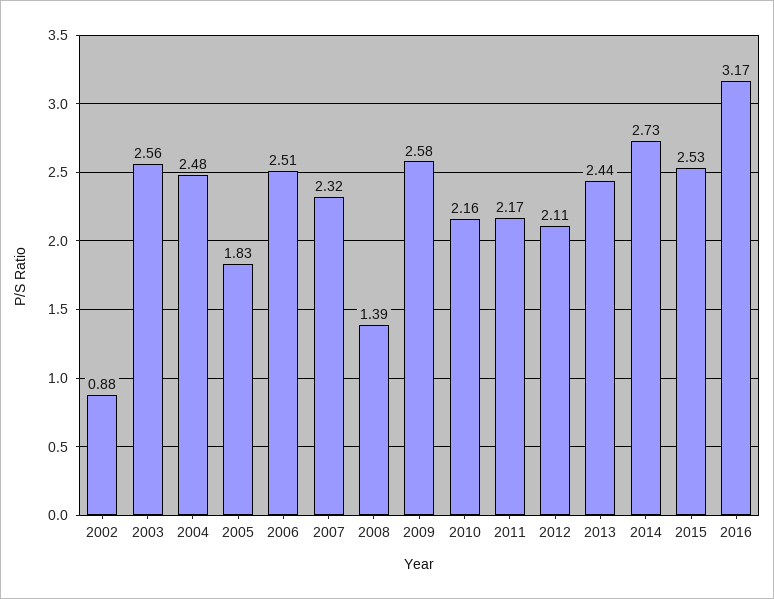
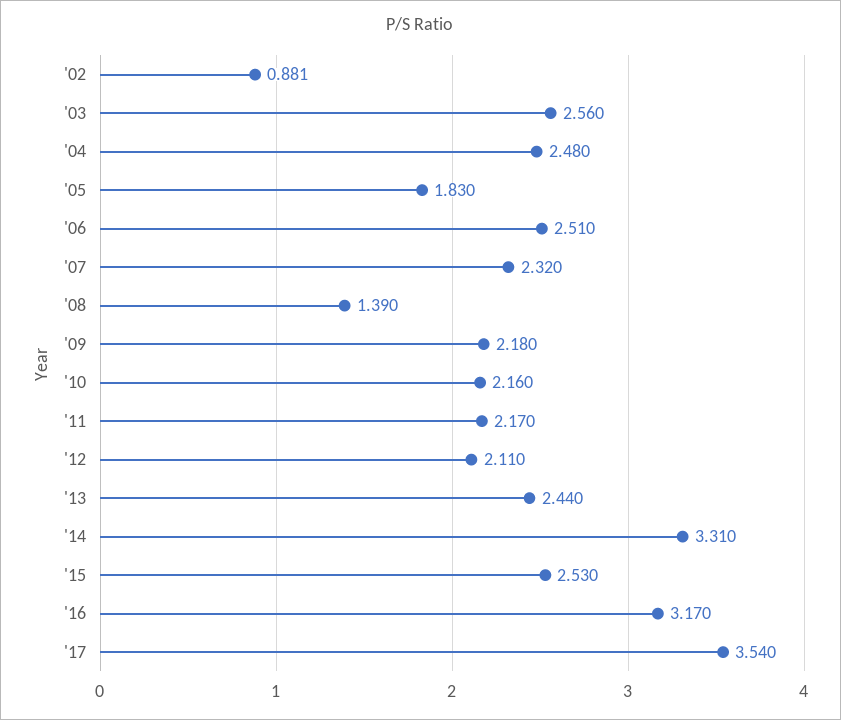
2009: 2.58 -> 2.18
2014: 2.73 -> 3.31
'17: none -> 3.54

